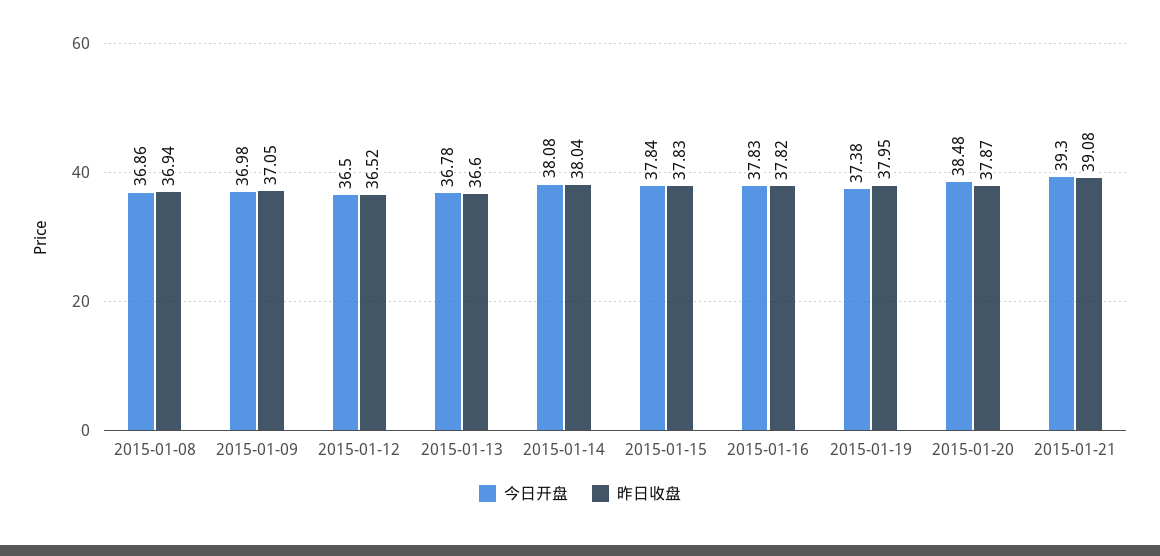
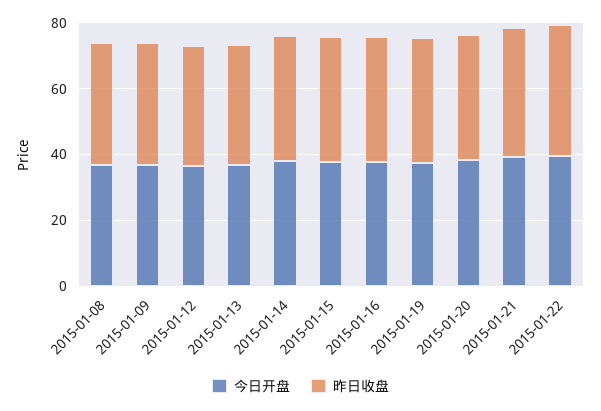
今日开盘, 2015-01-22: none -> 40
昨日收盘, 2015-01-22: none -> 40

